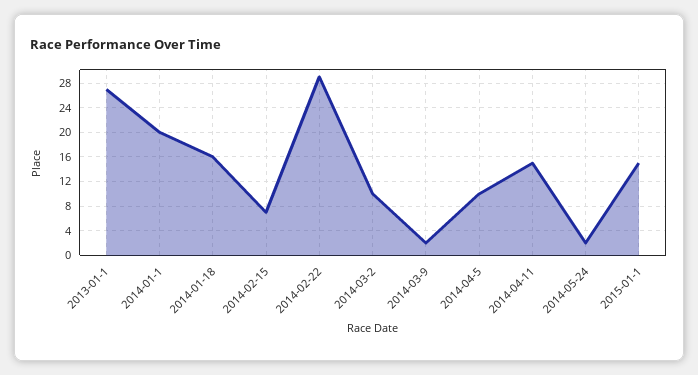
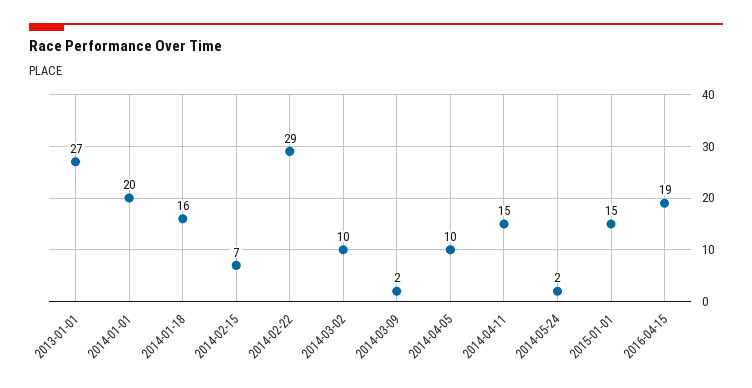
2016-04-15: none -> 19

